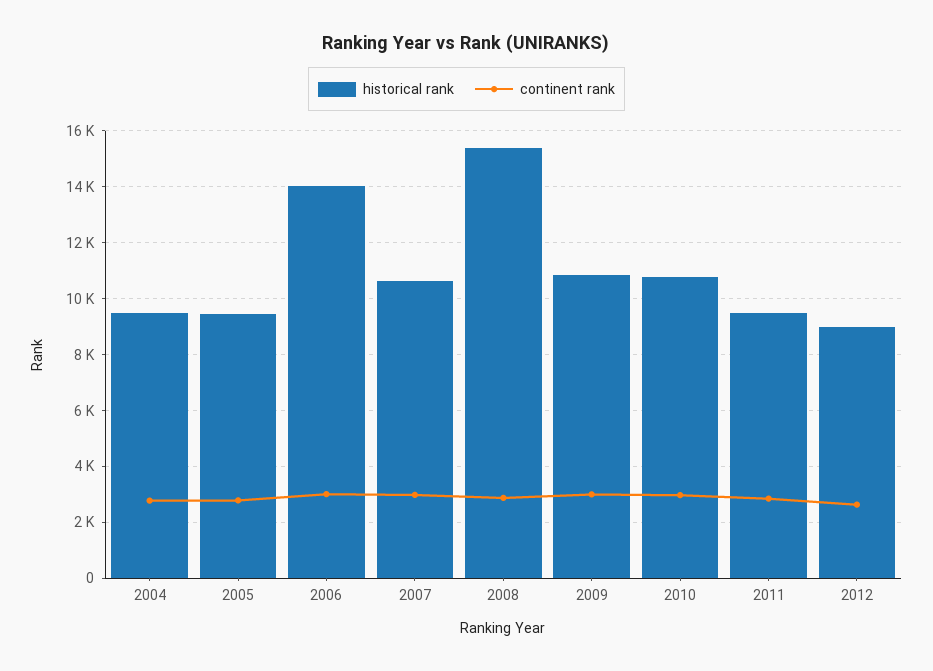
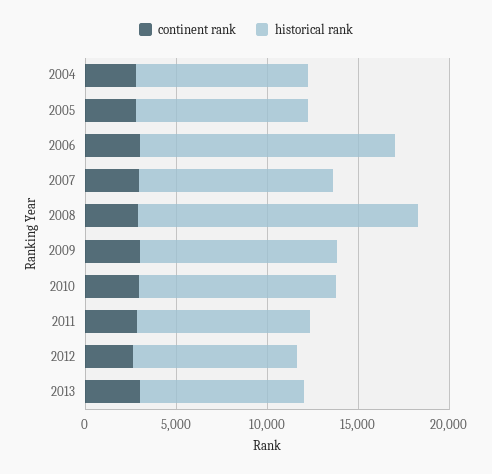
continent rank, 2013: none -> 3000
historical rank, 2013: none -> 9000

